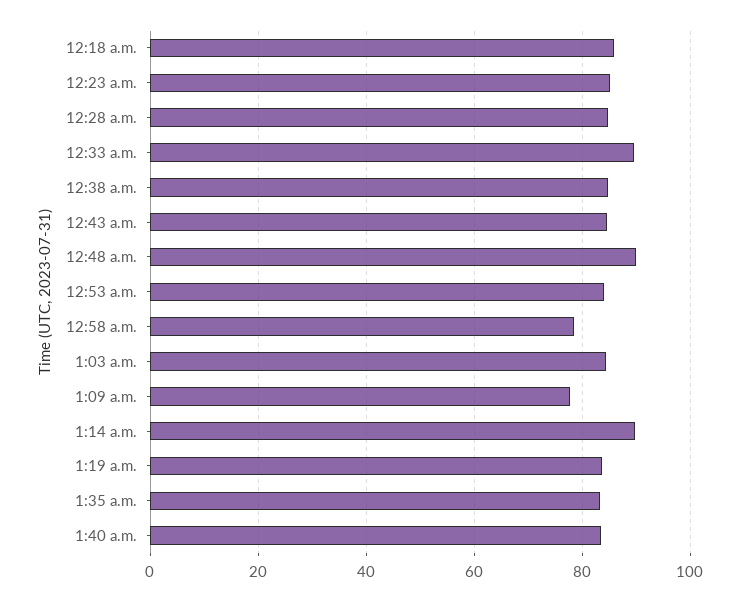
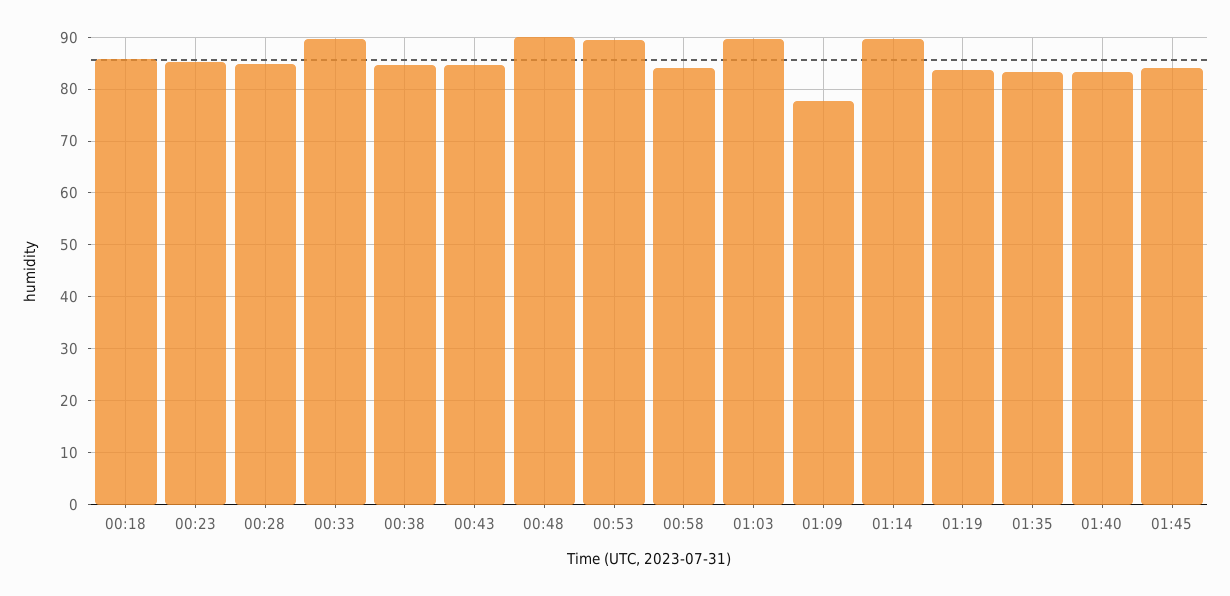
12:53 a.m.: 84 -> 90
12:58 a.m.: 78 -> 84
1:03 a.m.: 84 -> 90
01:45: none -> 84

